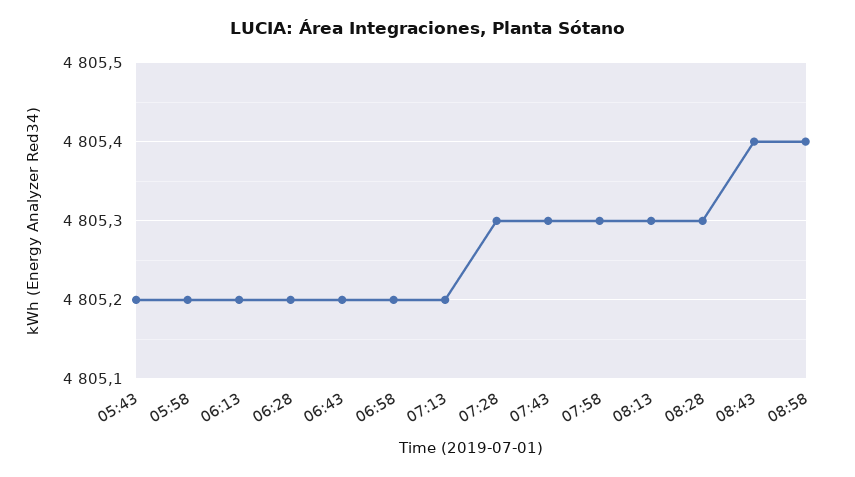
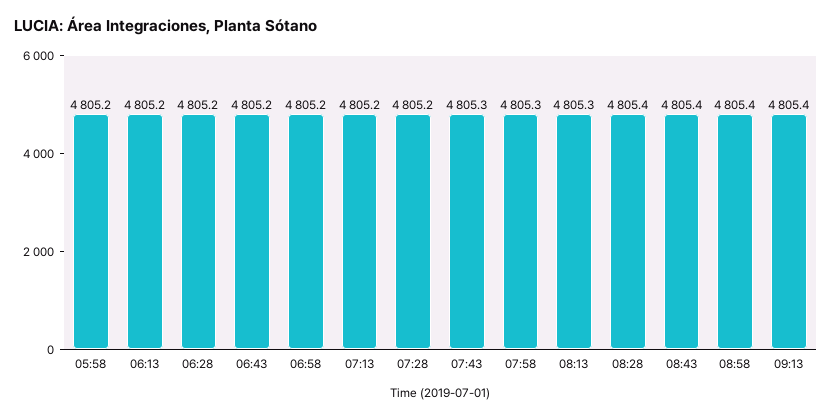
05:43: 4805.2 -> none
07:28: 4805.3 -> 4805.2
08:28: 4805.3 -> 4805.4
09:13: none -> 4805.4

